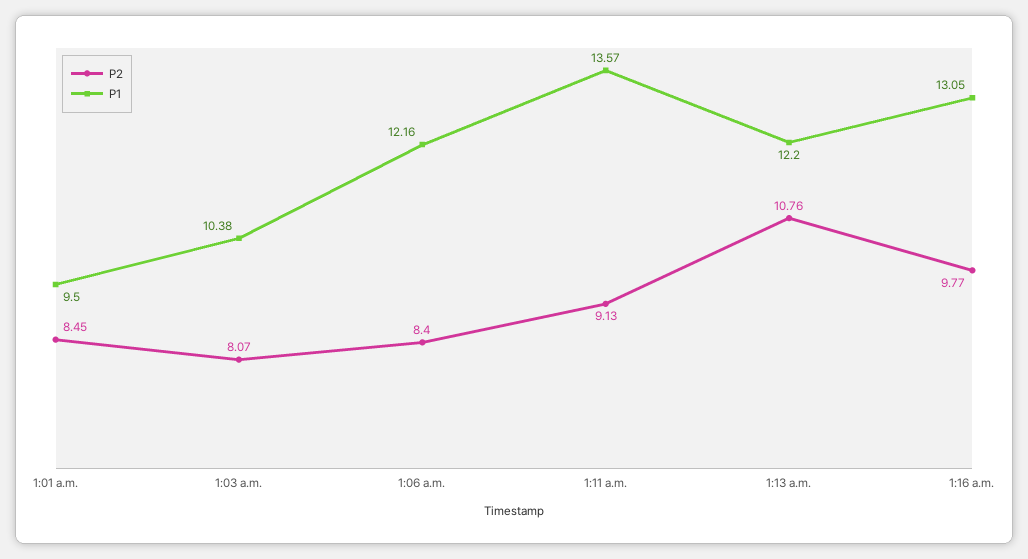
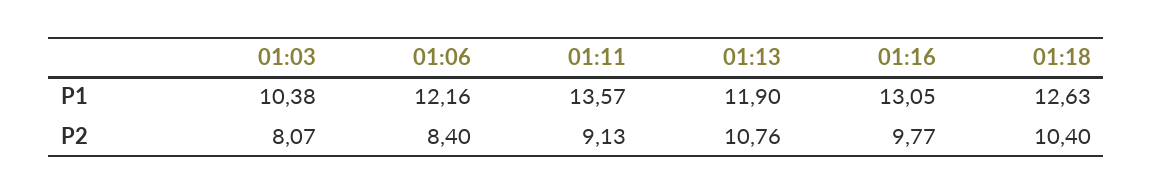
P2, 1:01 a.m.: 8.45 -> none
P1, 1:01 a.m.: 9.5 -> none
P1, 1:13 a.m.: 12.2 -> 11.9
P1, 01:18: none -> 12.63
P2, 01:18: none -> 10.4

